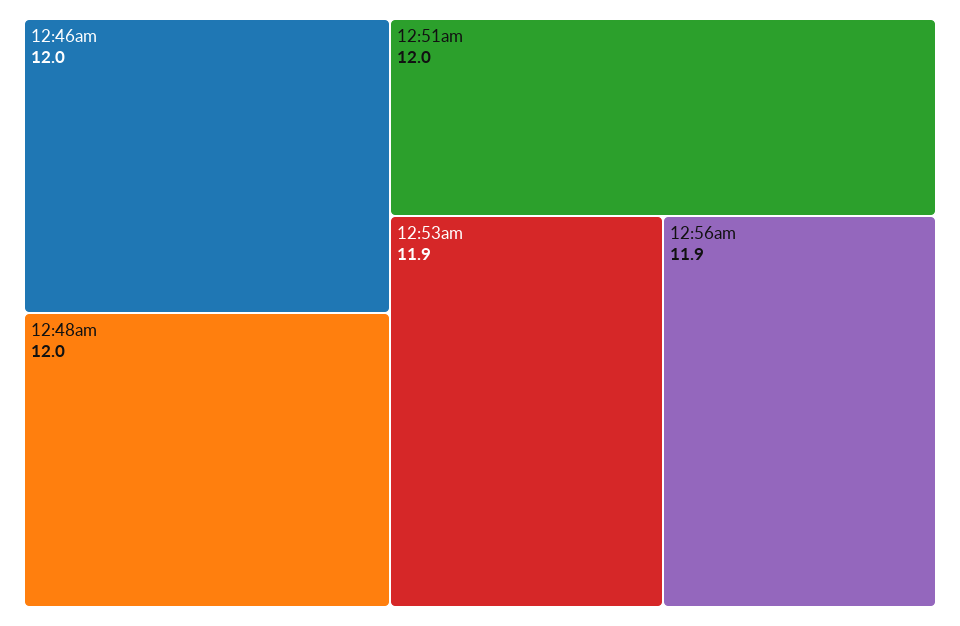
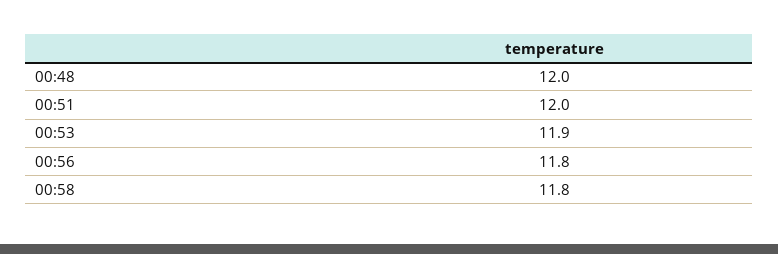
12:46am: 12 -> none
12:56am: 11.9 -> 11.8
00:58: none -> 11.8

